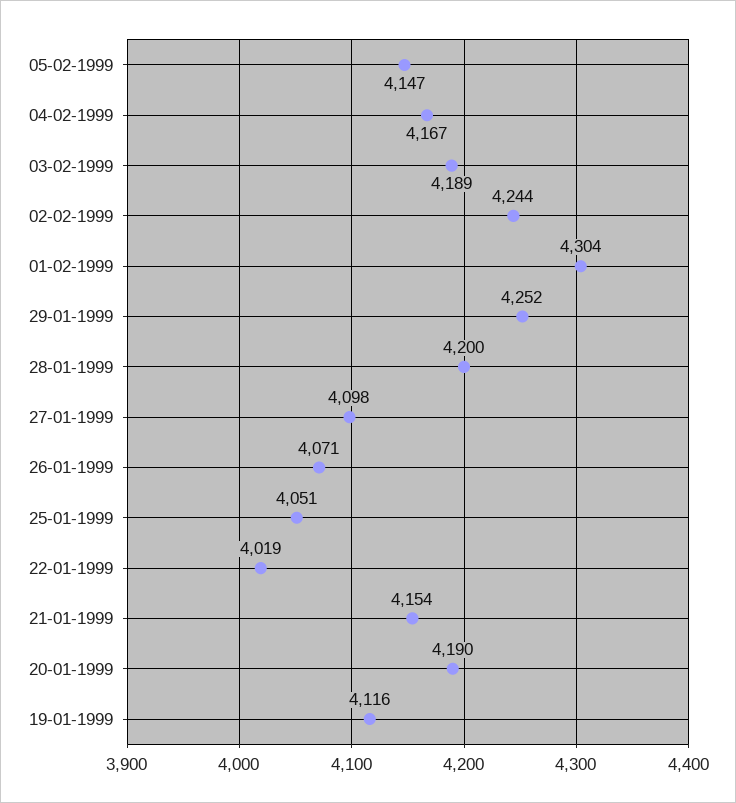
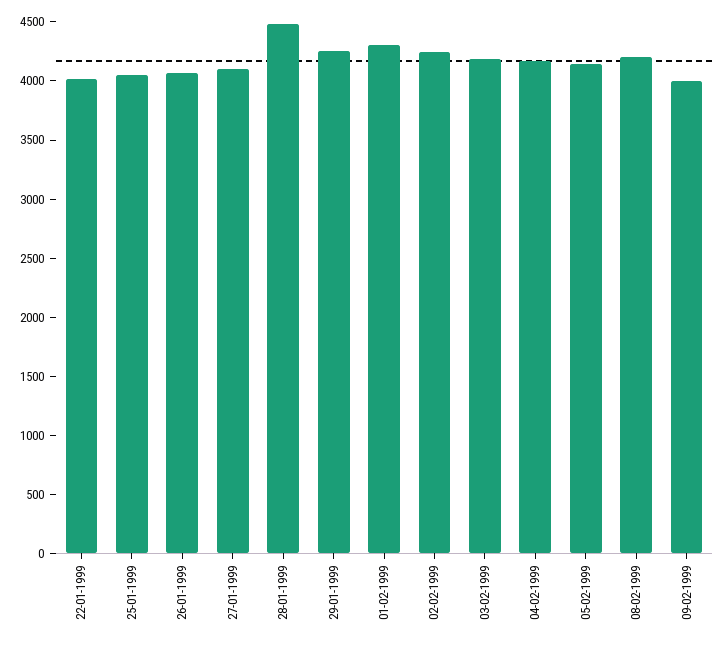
28-01-1999: 4200 -> 4500
21-01-1999: 4154 -> none
20-01-1999: 4190 -> none
19-01-1999: 4116 -> none
08-02-1999: none -> 4200
09-02-1999: none -> 4000

